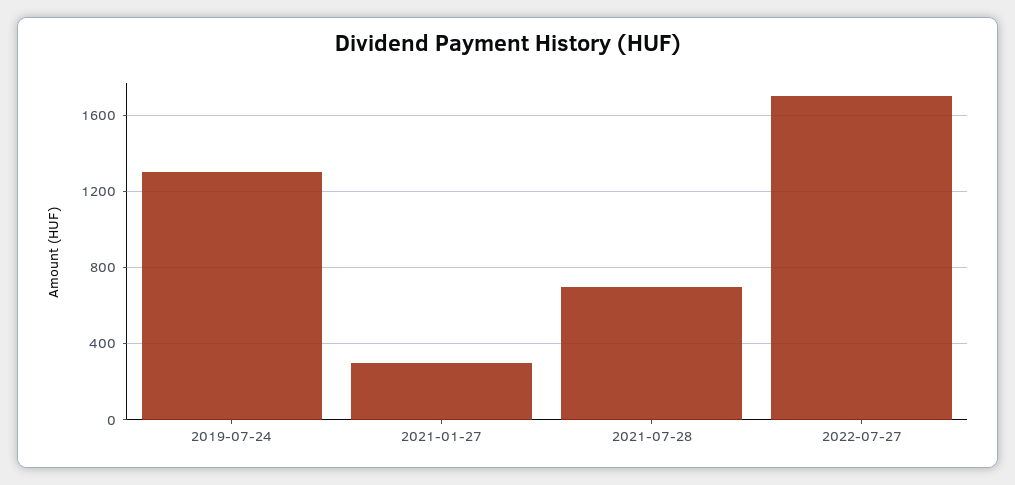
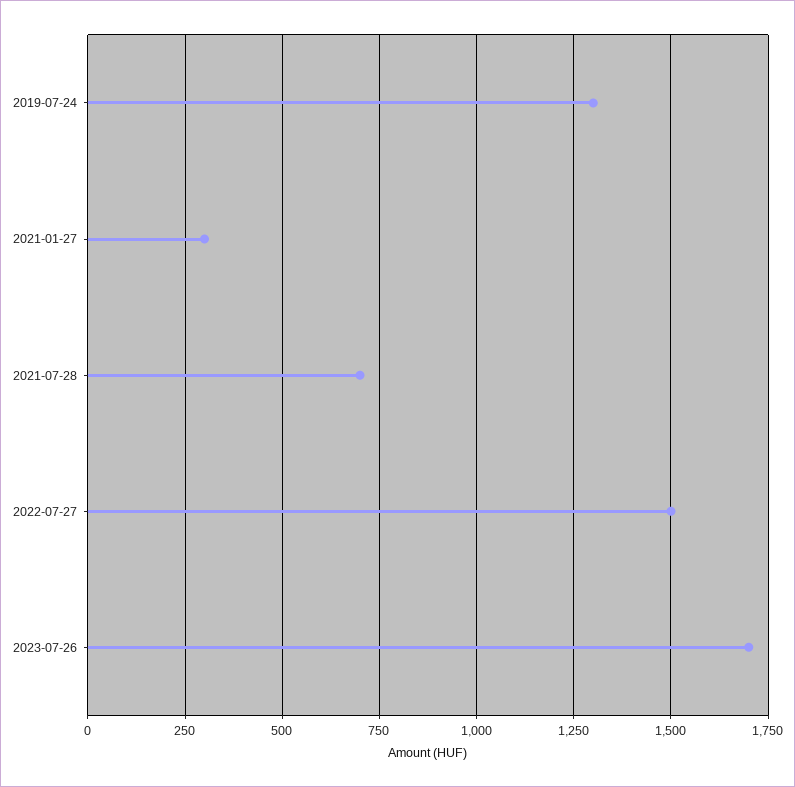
2022-07-27: 1700 -> 1500
2023-07-26: none -> 1700

